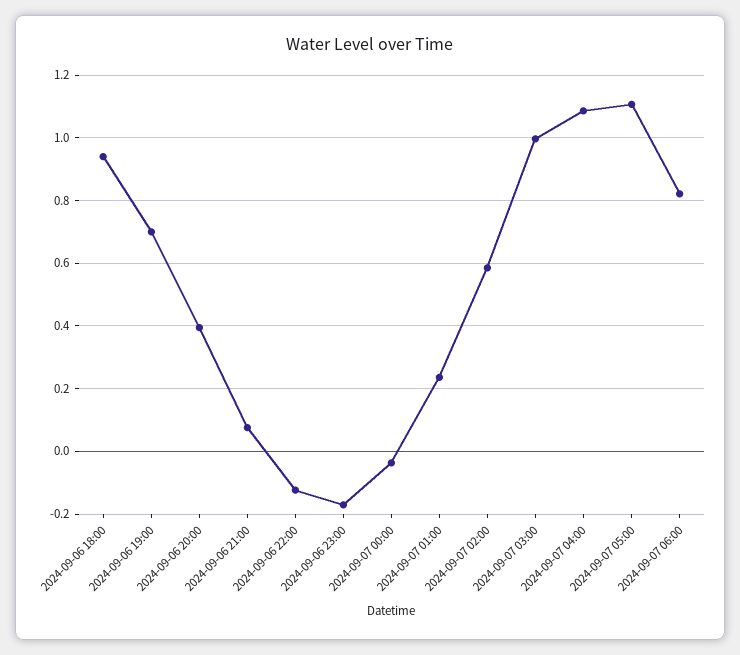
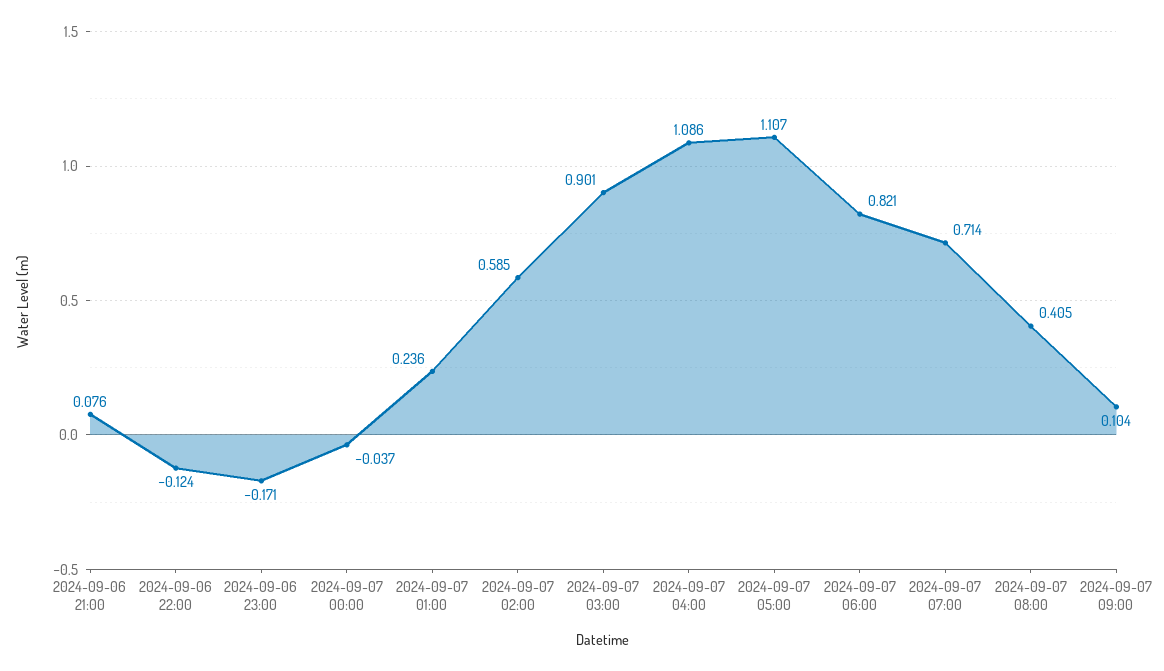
2024-09-06 18:00: 0.94 -> none
2024-09-06 19:00: 0.7 -> none
2024-09-06 20:00: 0.4 -> none
2024-09-07 03:00: 1 -> 0.901
2024-09-07 07:00: none -> 0.714
2024-09-07 08:00: none -> 0.405
2024-09-07 09:00: none -> 0.104

